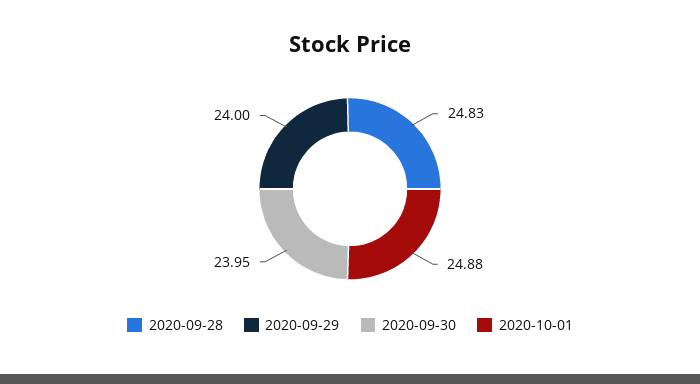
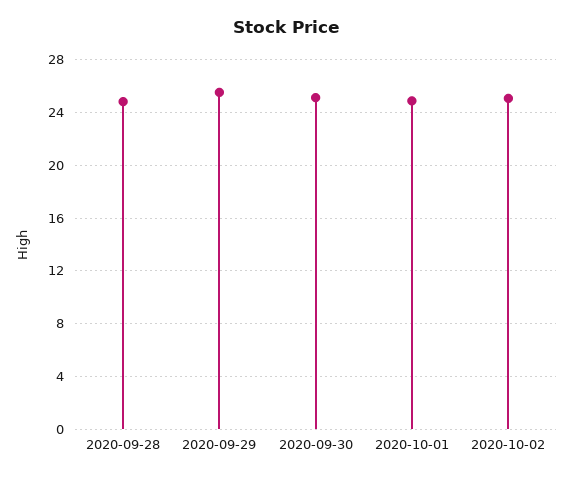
2020-09-29: 24 -> 25.5
2020-09-30: 23.95 -> 25
2020-10-02: none -> 25

